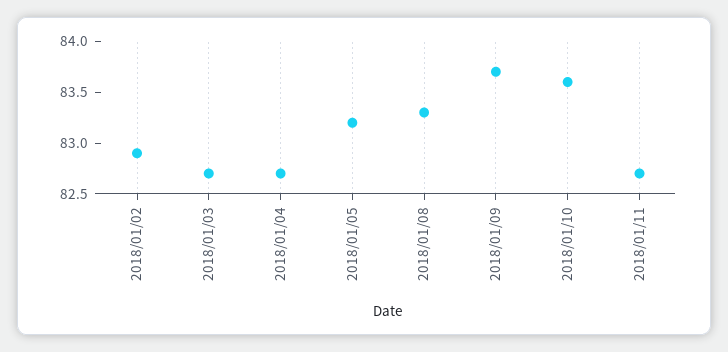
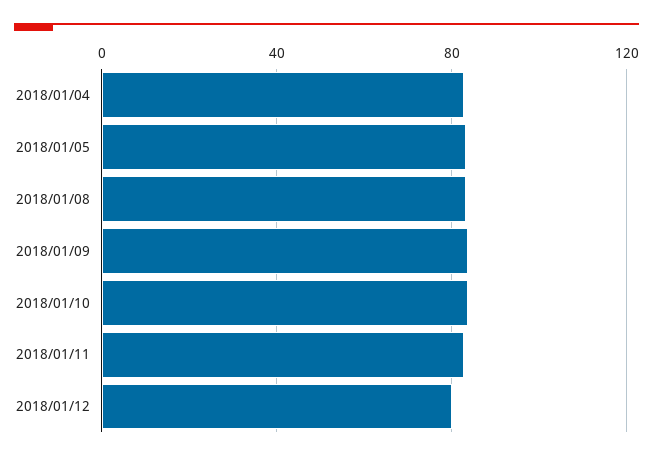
2018/01/02: 82.9 -> none
2018/01/03: 82.7 -> none
2018/01/12: none -> 80

